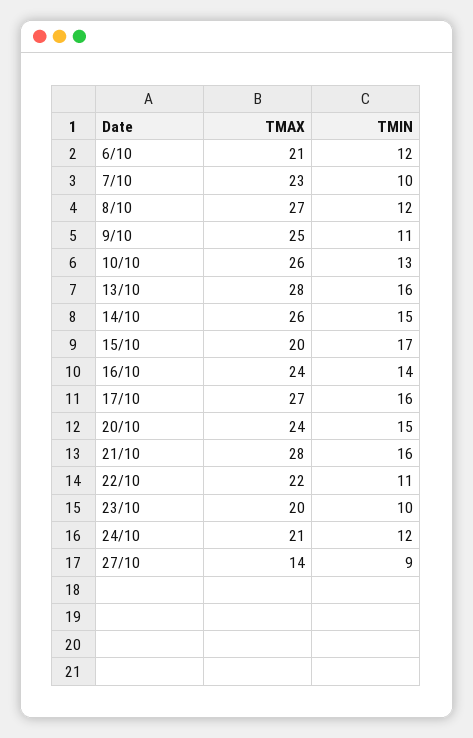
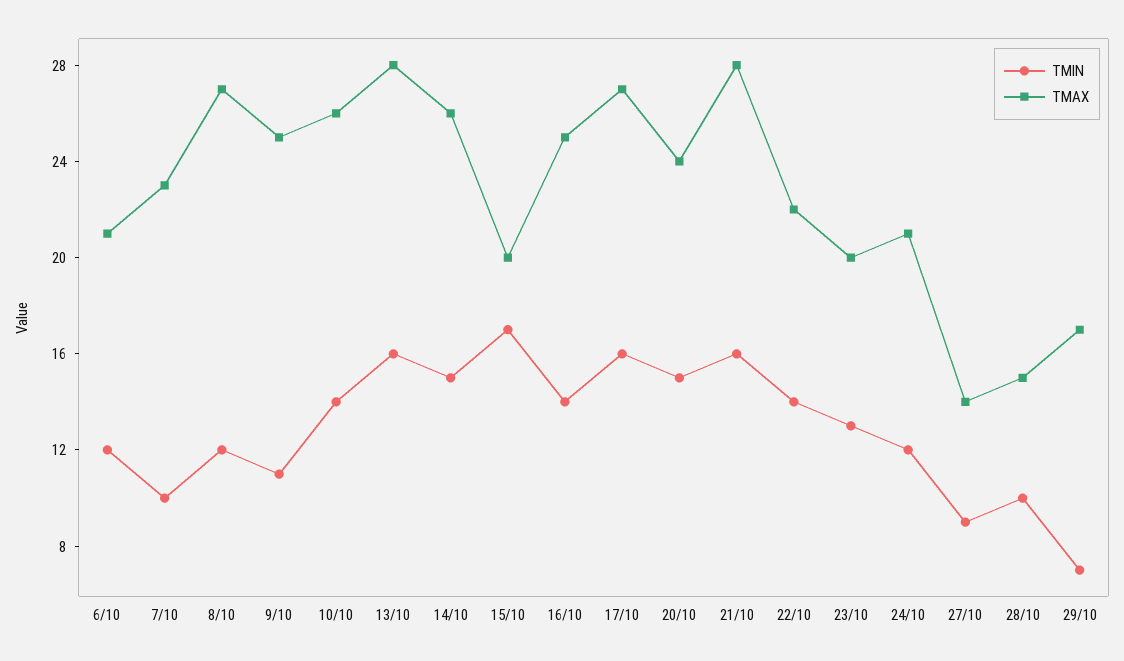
TMIN, 10/10: 13 -> 14
TMAX, 16/10: 24 -> 25
TMIN, 22/10: 11 -> 14
TMIN, 23/10: 10 -> 13
TMIN, 28/10: none -> 10
TMAX, 28/10: none -> 15
TMIN, 29/10: none -> 7
TMAX, 29/10: none -> 17

